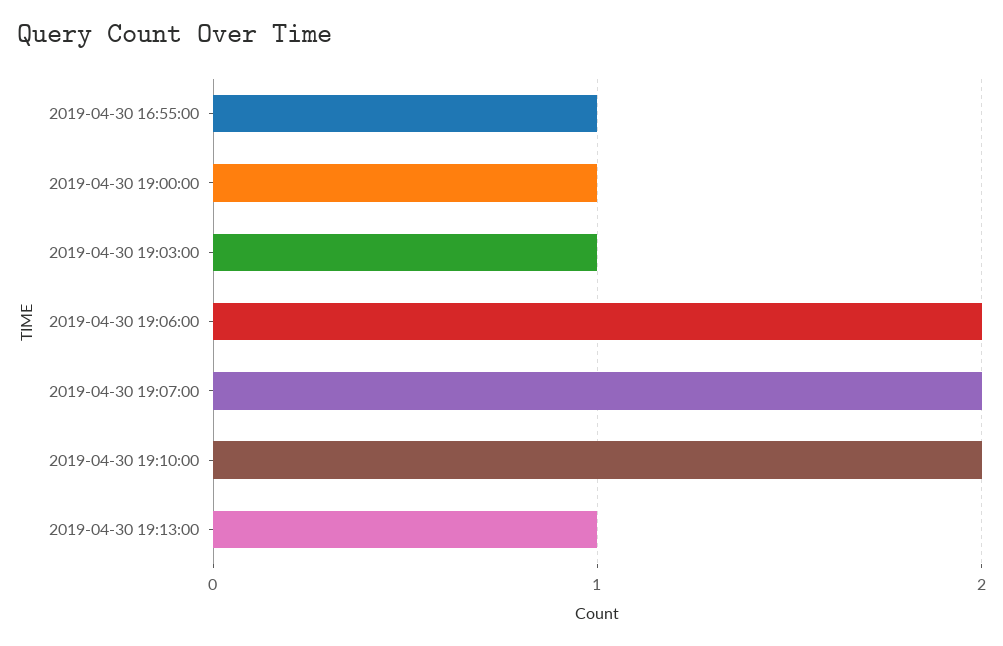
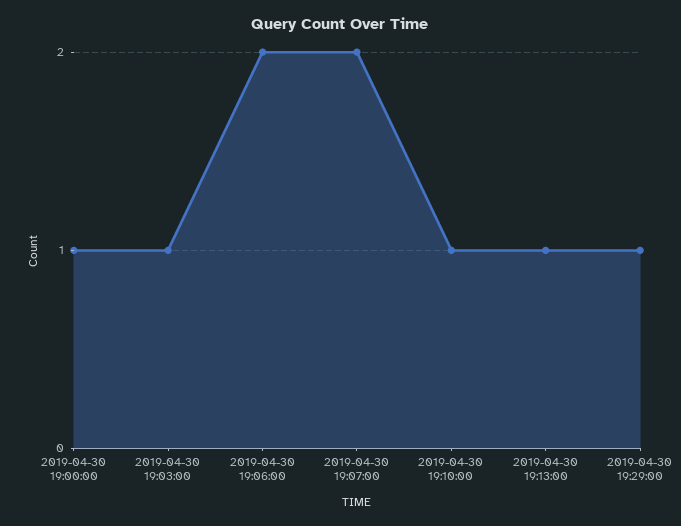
2019-04-30 16:55:00: 1 -> none
2019-04-30 19:10:00: 2 -> 1
2019-04-30 19:29:00: none -> 1

